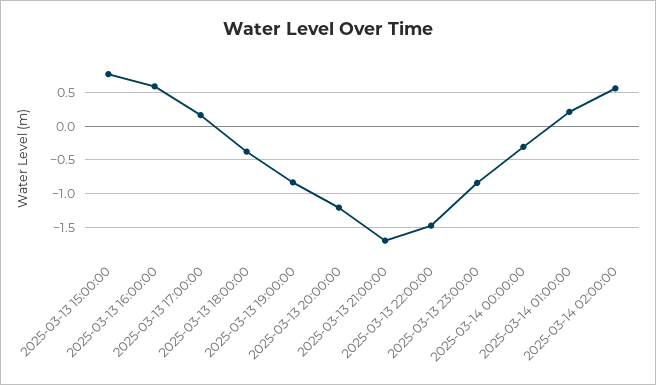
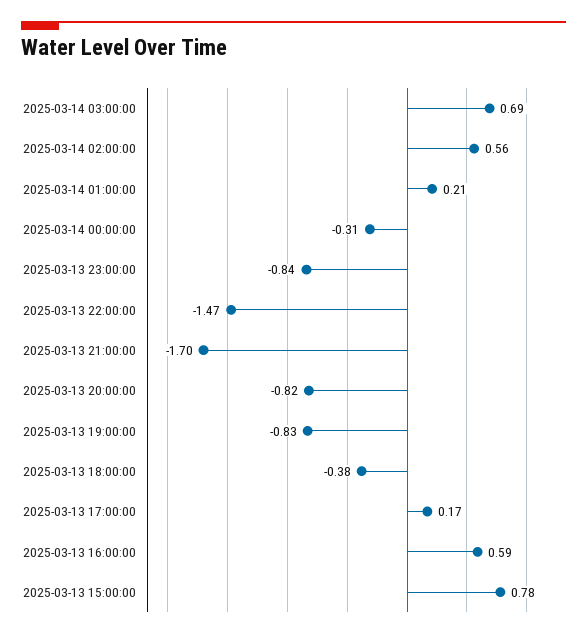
2025-03-13 20:00:00: -1.2 -> -0.82
2025-03-14 03:00:00: none -> 0.69

